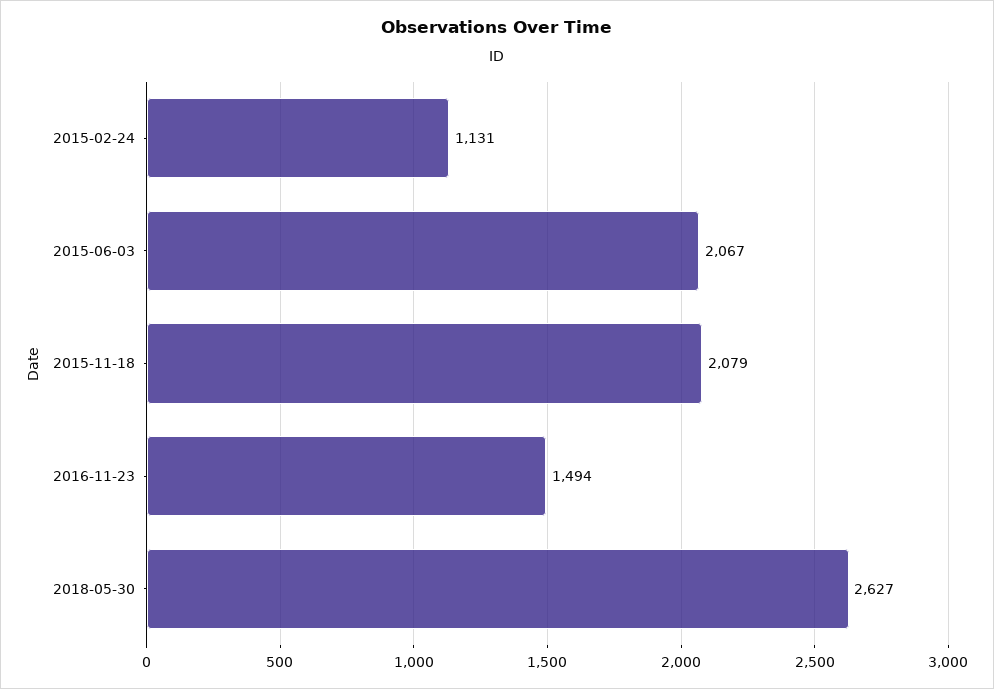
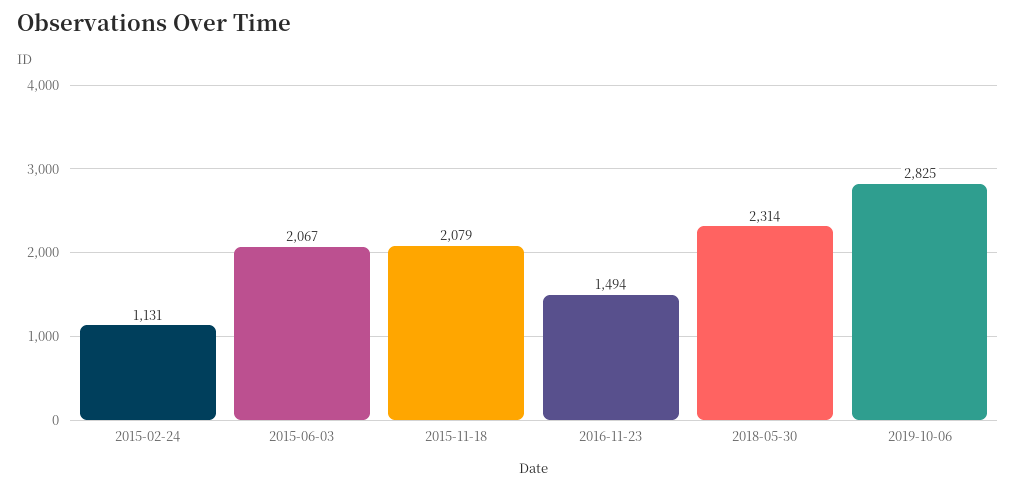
2018-05-30: 2627 -> 2314
2019-10-06: none -> 2825

